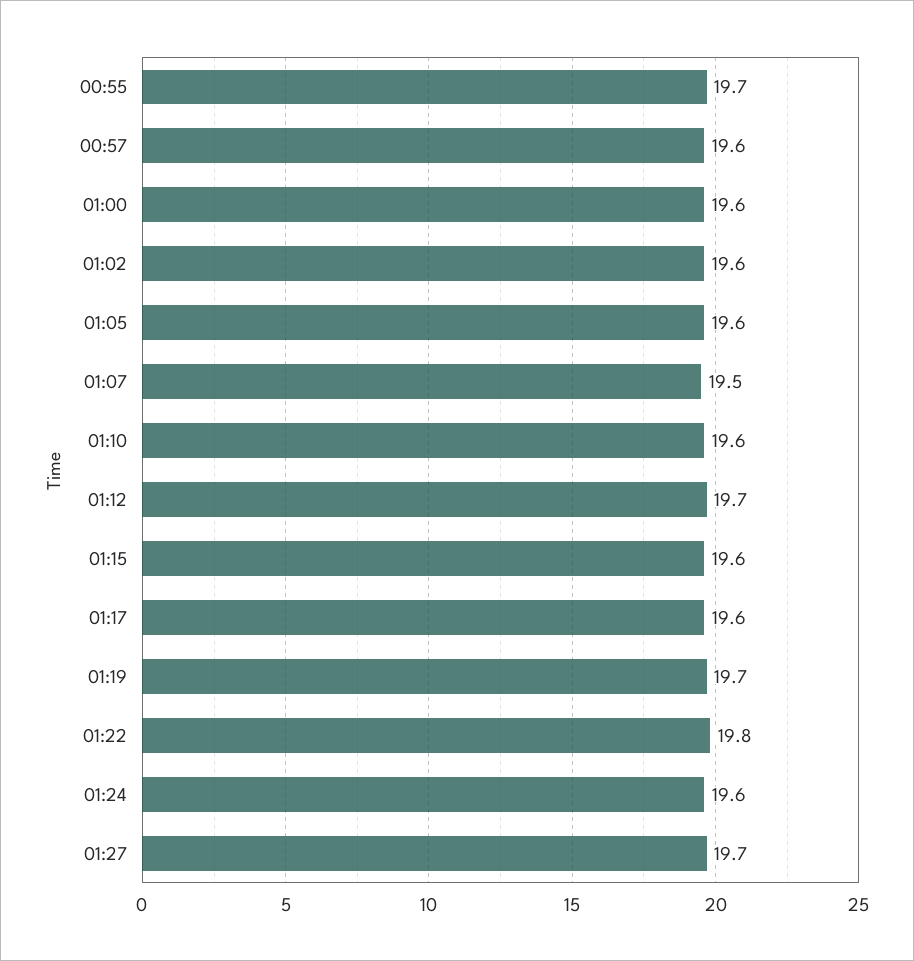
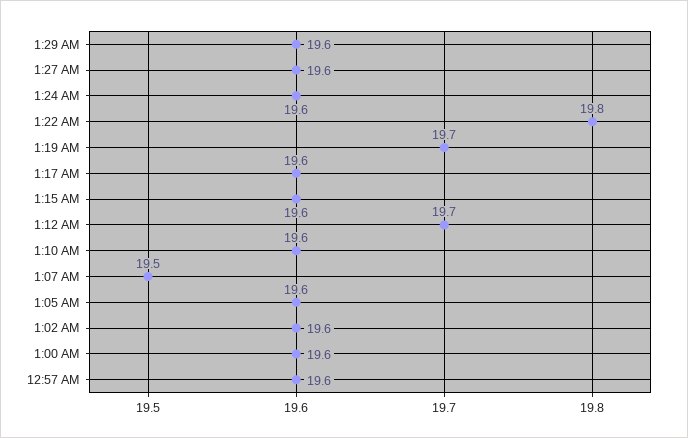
00:55: 19.7 -> none
01:27: 19.7 -> 19.6
1:29 AM: none -> 19.6

